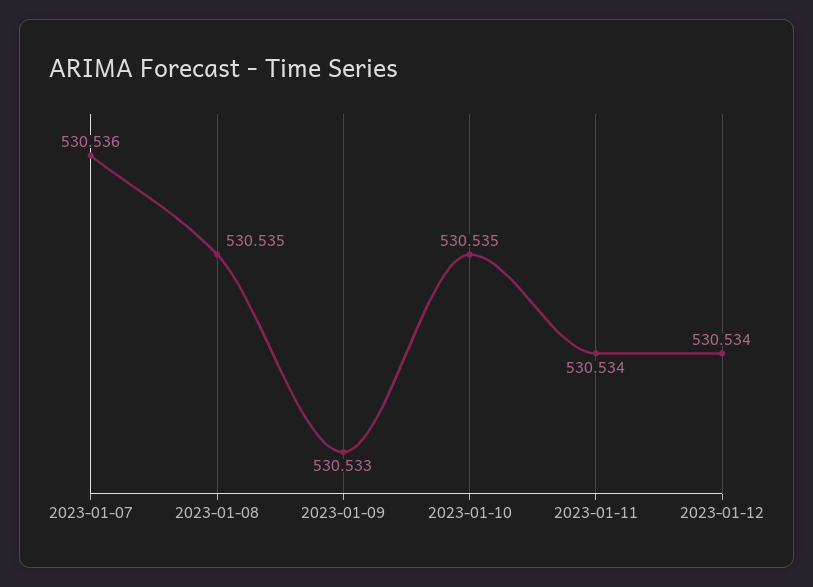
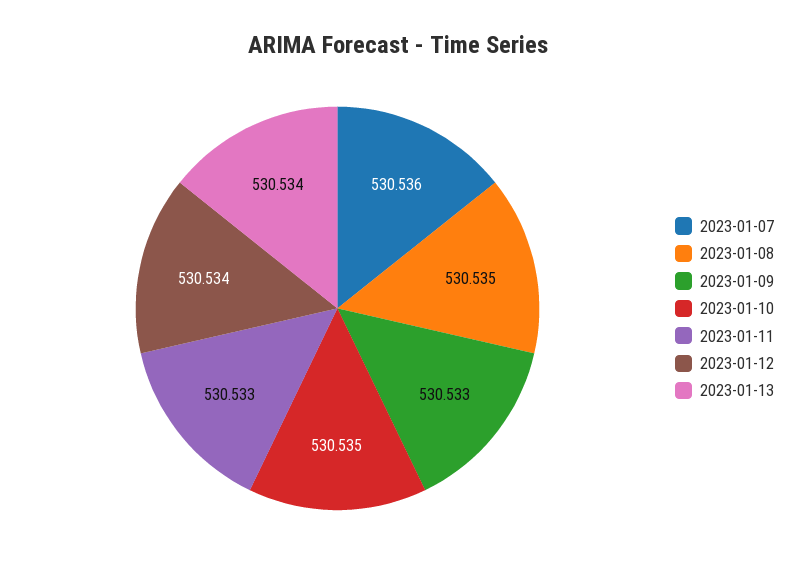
2023-01-11: 530.534 -> 530.533
2023-01-13: none -> 530.534

